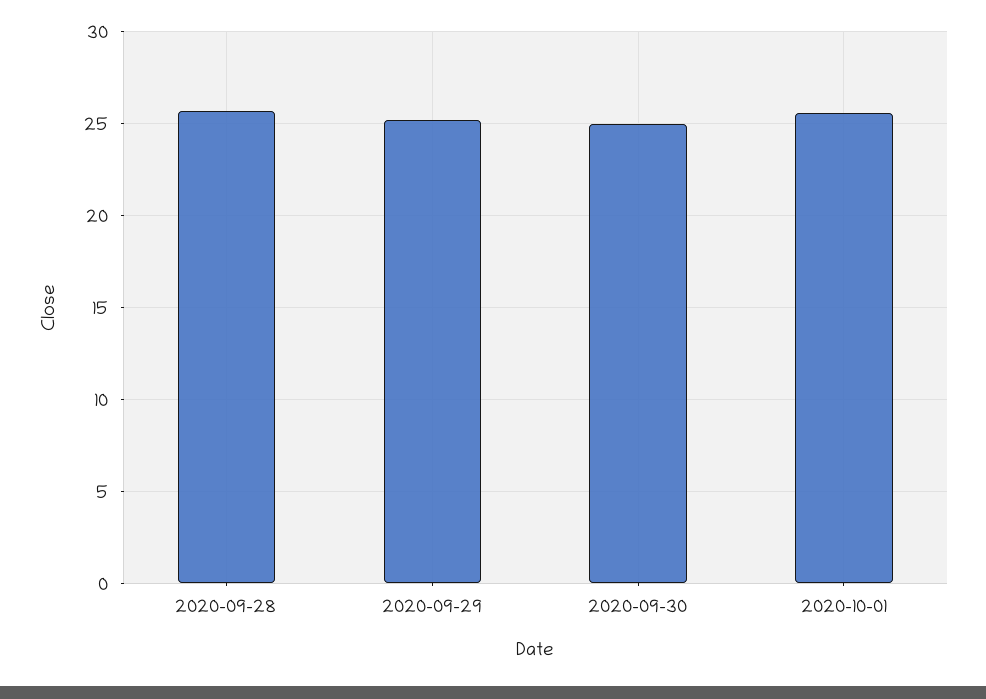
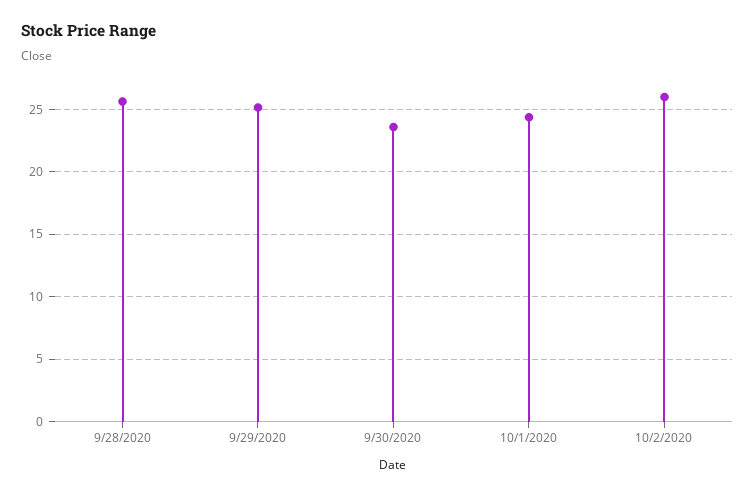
2020-09-30: 25 -> 23.5
2020-10-01: 25.5 -> 24.5
10/2/2020: none -> 26

